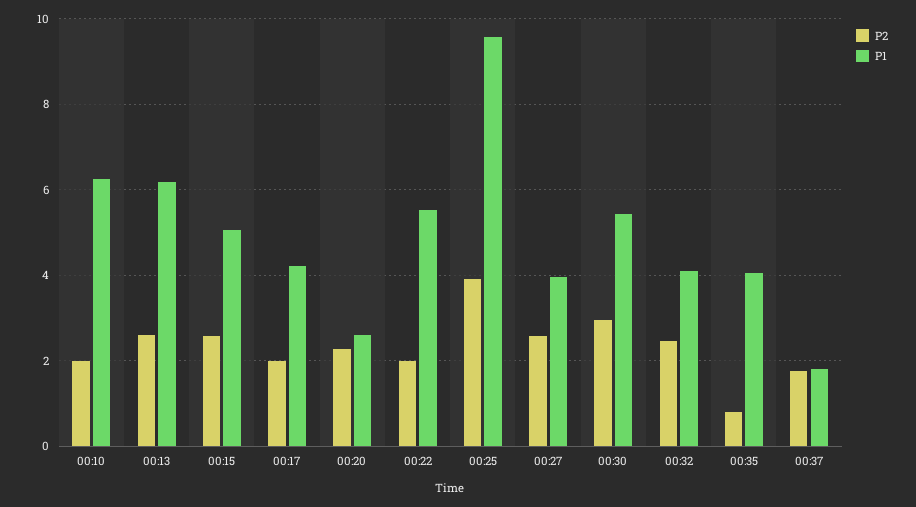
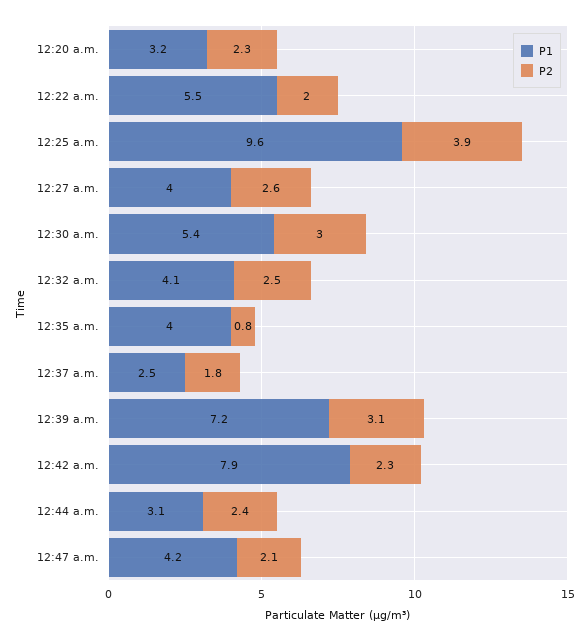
P2, 00:10: 2 -> none
P1, 00:10: 6.2 -> none
P2, 00:13: 2.6 -> none
P1, 00:13: 6.2 -> none
P2, 00:15: 2.6 -> none
P1, 00:15: 5 -> none
P2, 00:17: 2 -> none
P1, 00:17: 4.2 -> none
P1, 00:20: 2.6 -> 3.2
P1, 00:37: 1.8 -> 2.5
P1, 12:39 a.m.: none -> 7.2
P2, 12:39 a.m.: none -> 3.1
P1, 12:42 a.m.: none -> 7.9
P2, 12:42 a.m.: none -> 2.3
P1, 12:44 a.m.: none -> 3.1
P2, 12:44 a.m.: none -> 2.4
P1, 12:47 a.m.: none -> 4.2
P2, 12:47 a.m.: none -> 2.1

